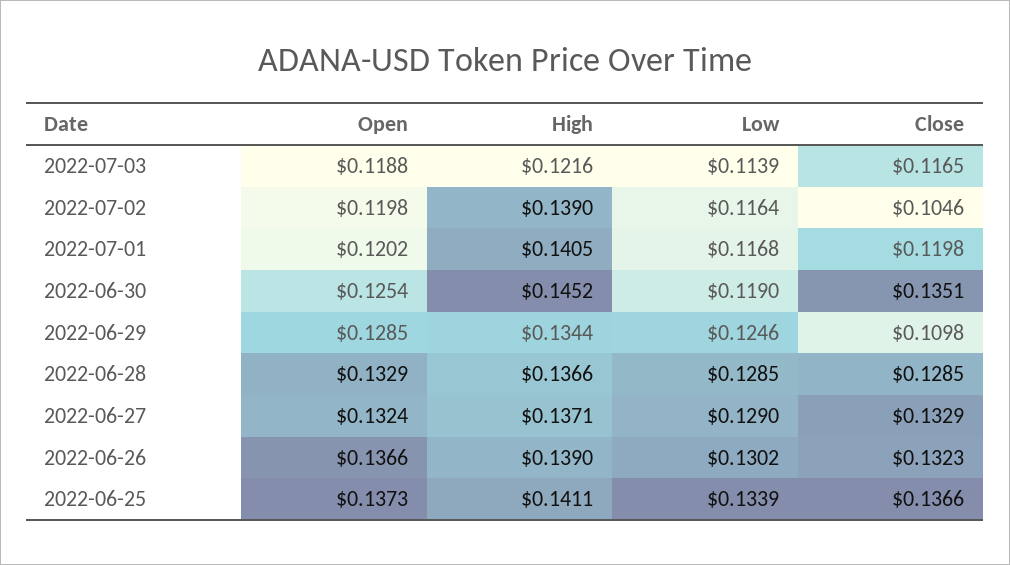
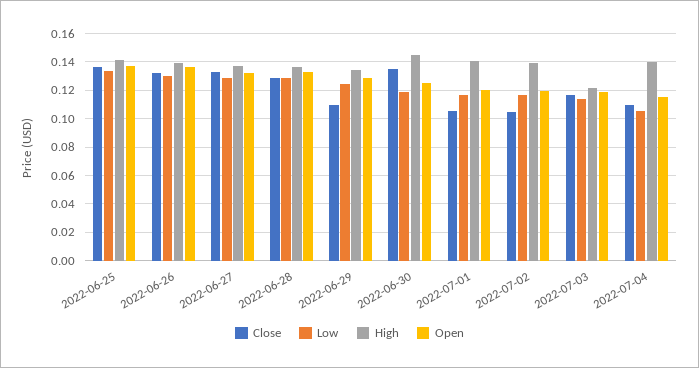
Close, 2022-07-01: 0.1198 -> 0.105
Close, 2022-07-04: none -> 0.11
Low, 2022-07-04: none -> 0.105
High, 2022-07-04: none -> 0.14
Open, 2022-07-04: none -> 0.115

